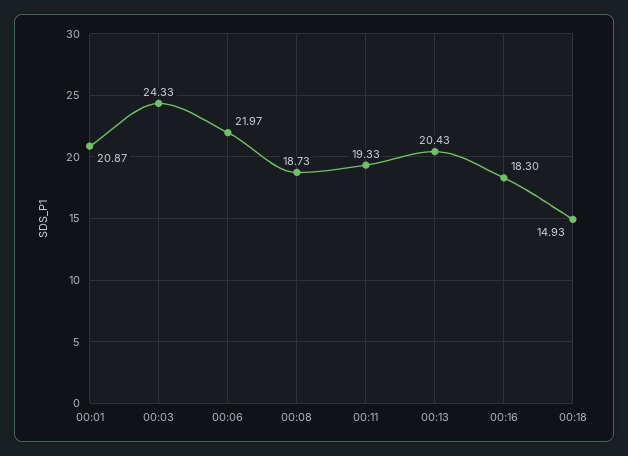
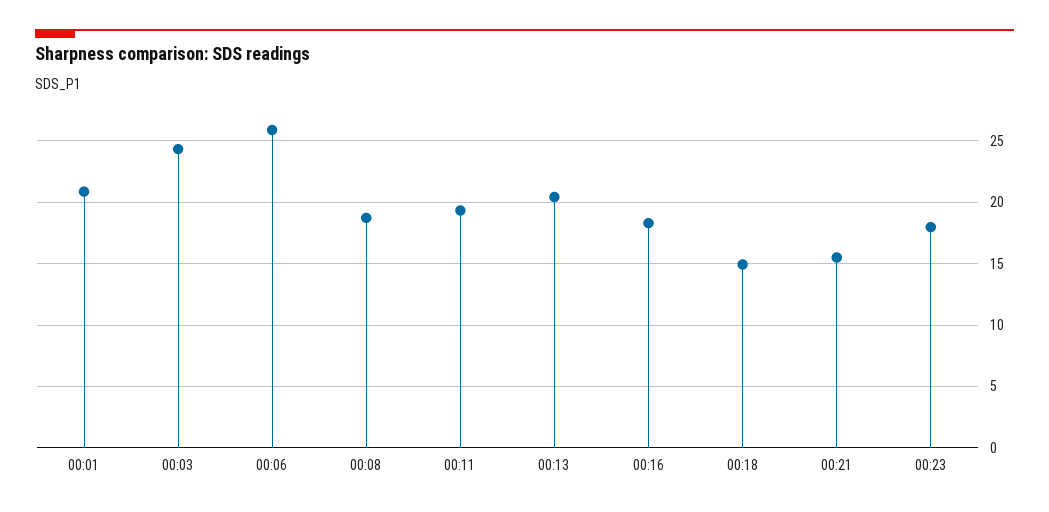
00:06: 21.97 -> 26
00:21: none -> 15.5
00:23: none -> 18

